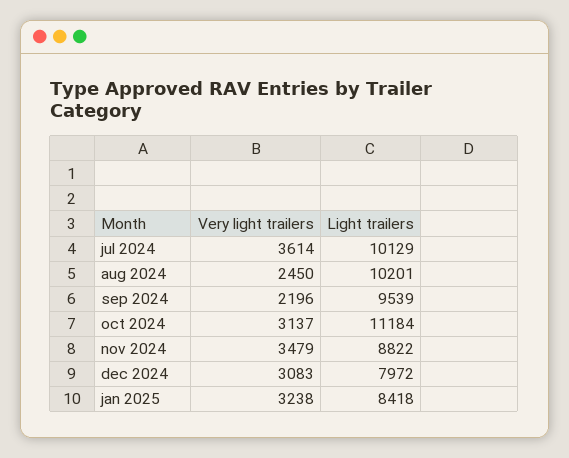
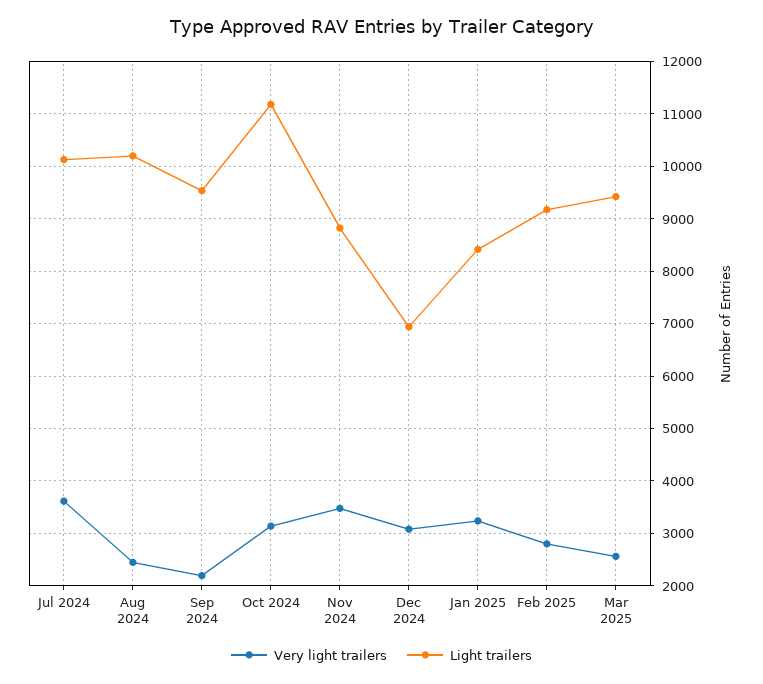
Light trailers, dec 2024: 7972 -> 7000
Very light trailers, Feb 2025: none -> 2800
Light trailers, Feb 2025: none -> 9200
Very light trailers, Mar 2025: none -> 2600
Light trailers, Mar 2025: none -> 9400

